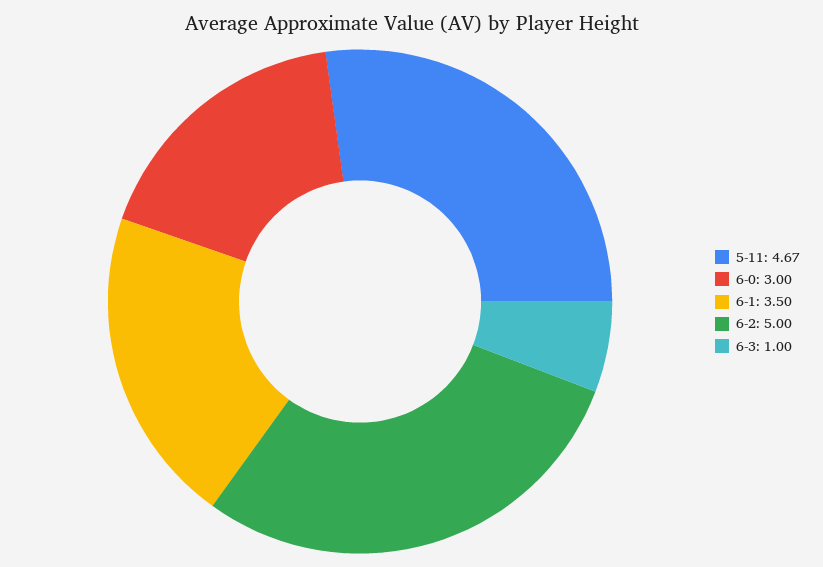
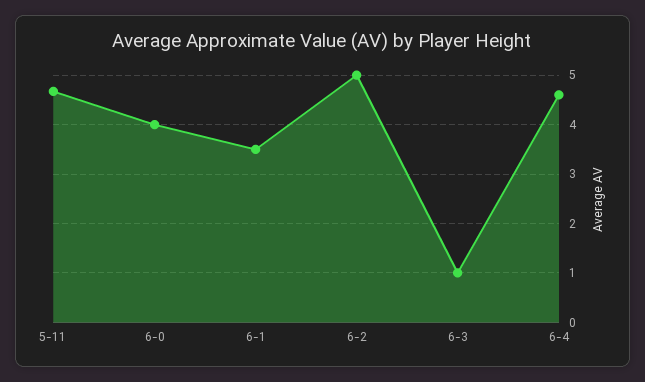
6-0: 3 -> 4
6-4: none -> 4.6

